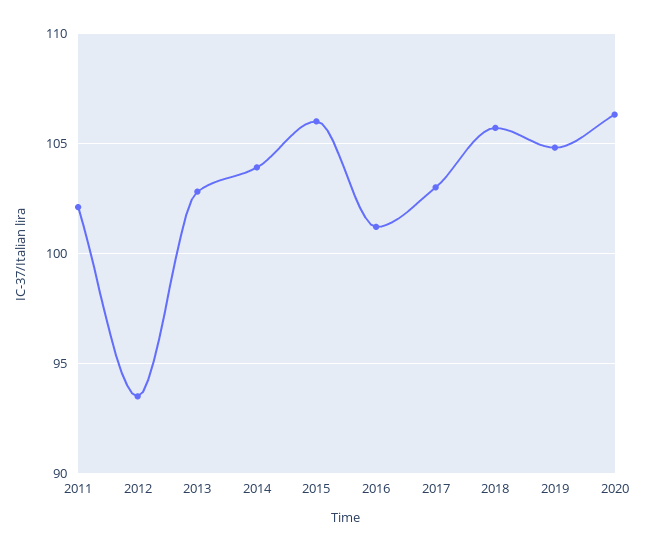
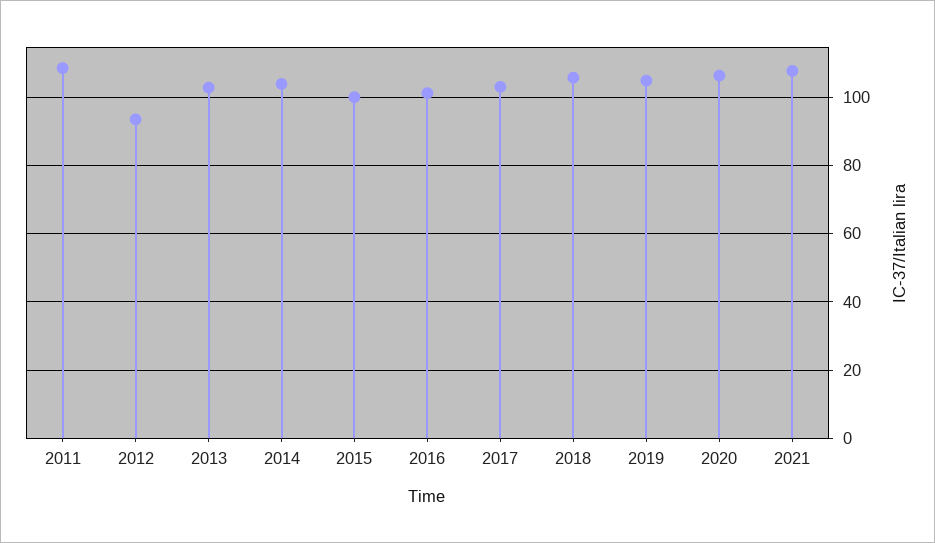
2011: 102 -> 108
2015: 106 -> 100
2021: none -> 108

